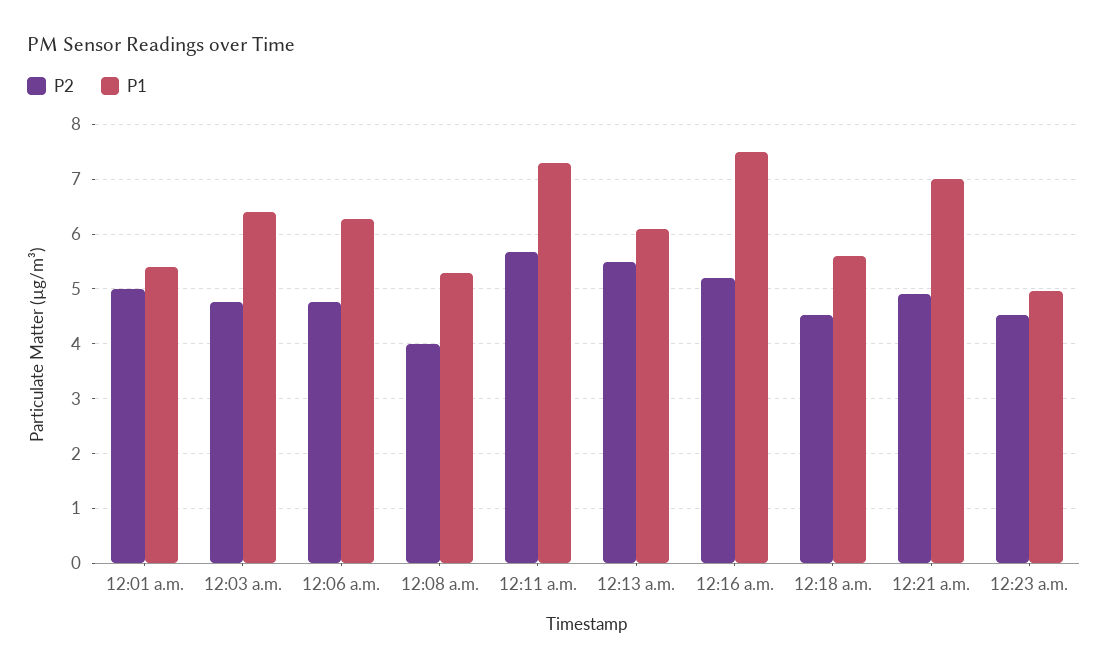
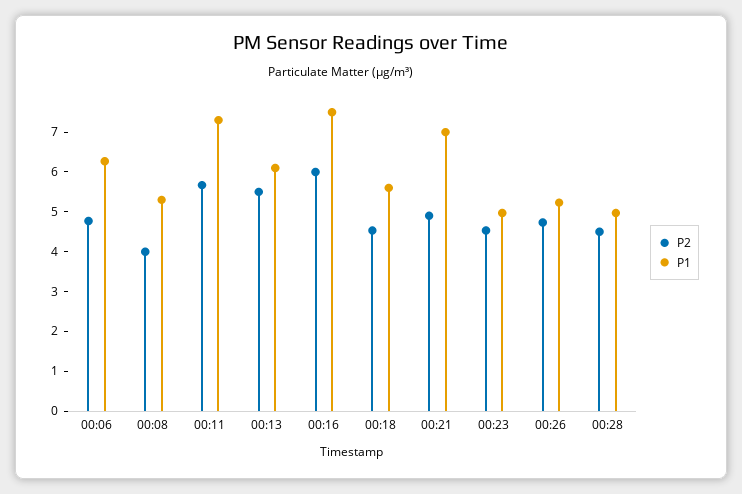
P2, 12:01 a.m.: 5 -> none
P1, 12:01 a.m.: 5.4 -> none
P2, 12:03 a.m.: 4.8 -> none
P1, 12:03 a.m.: 6.4 -> none
P2, 12:16 a.m.: 5.2 -> 6
P2, 00:26: none -> 4.75
P1, 00:26: none -> 5.25
P2, 00:28: none -> 4.5
P1, 00:28: none -> 5

